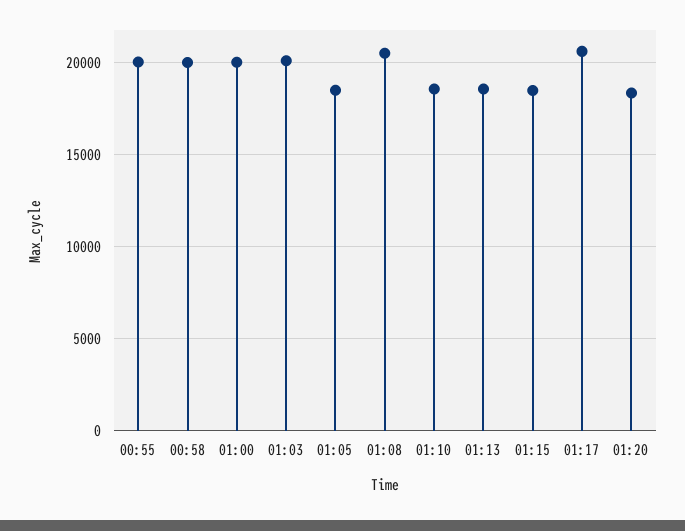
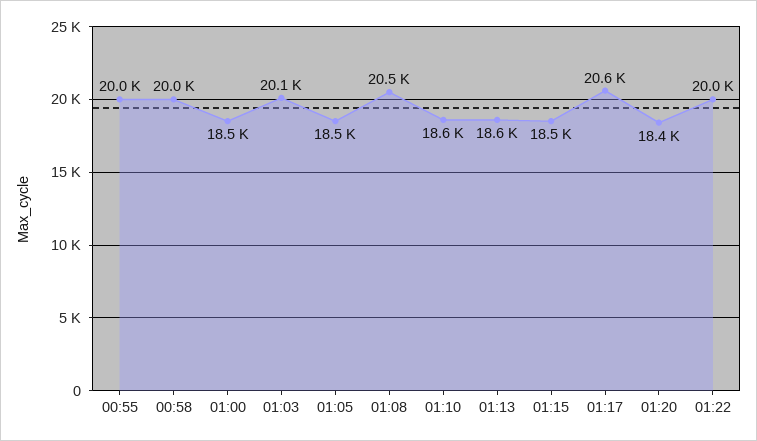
01:00: 20000 -> 18500
01:22: none -> 20000

